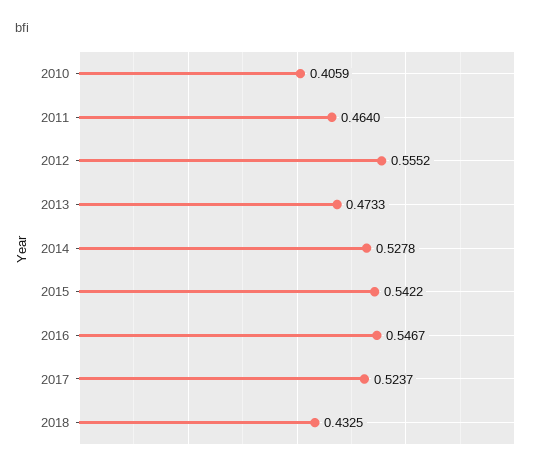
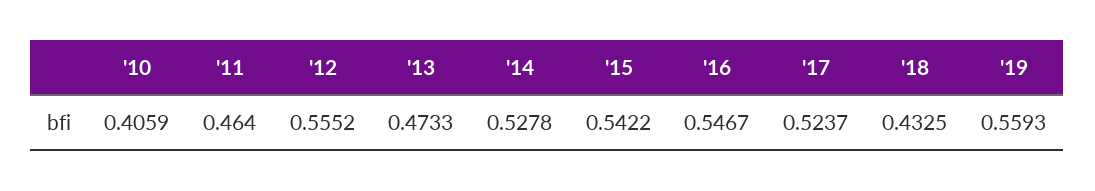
'19: none -> 0.5593

